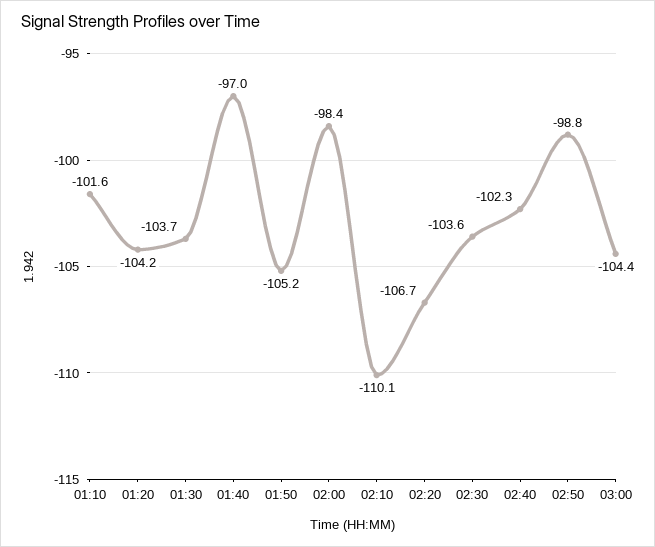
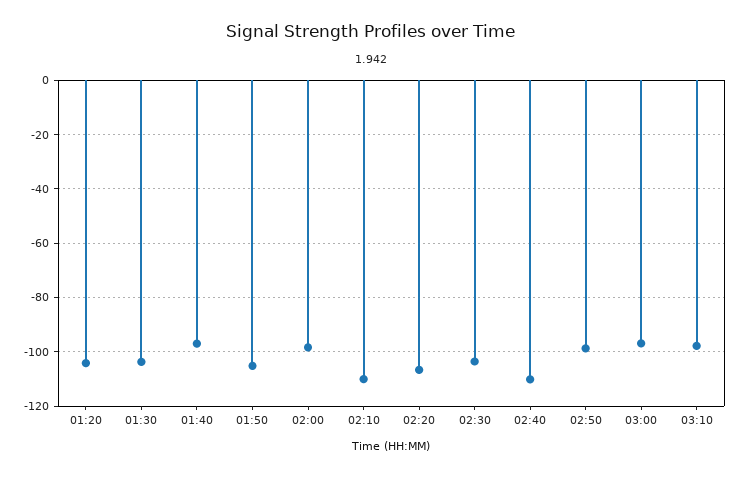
01:10: -101.6 -> none
02:40: -102.3 -> -110
03:00: -104.4 -> -97.5
03:10: none -> -97.5

